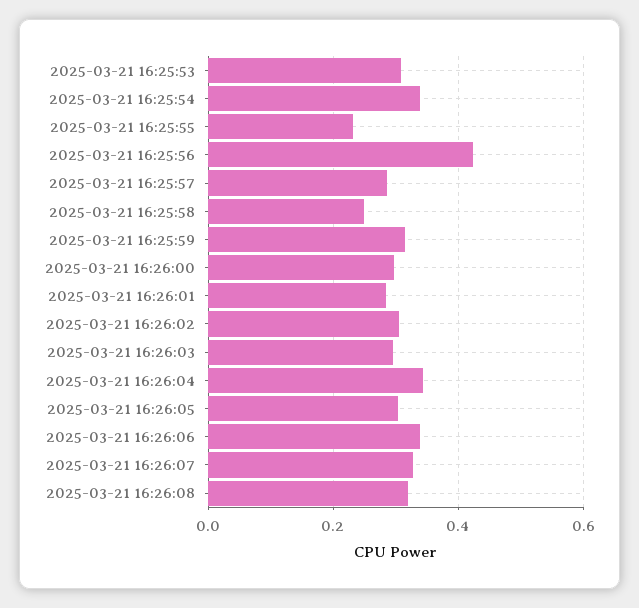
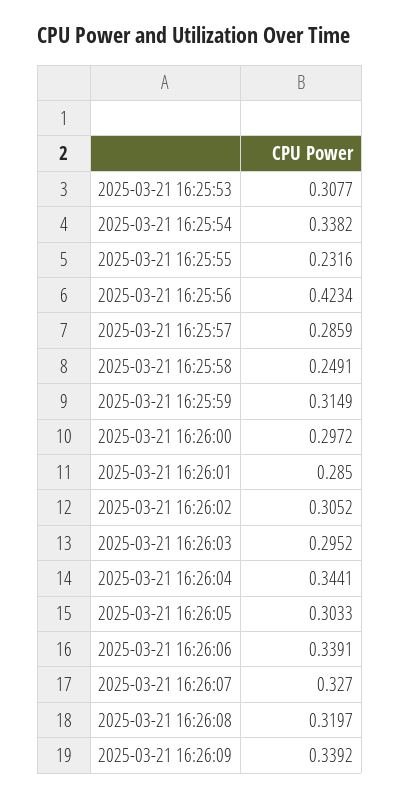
2025-03-21 16:26:09: none -> 0.3392

